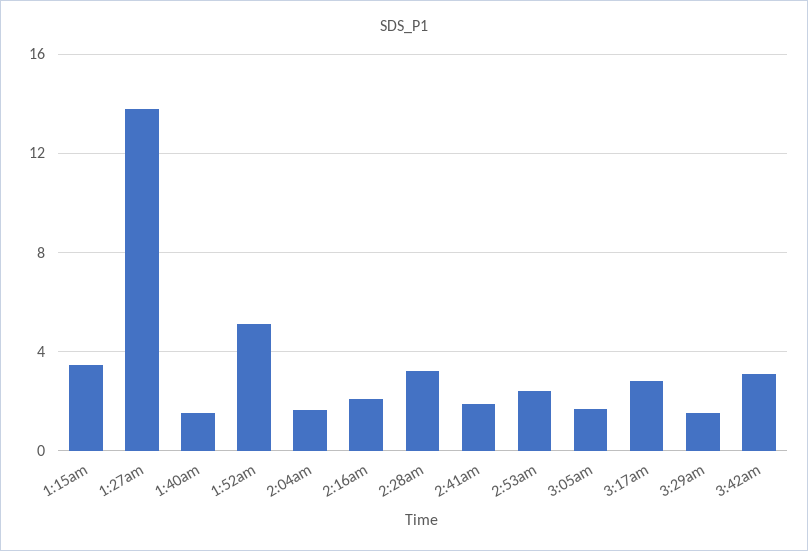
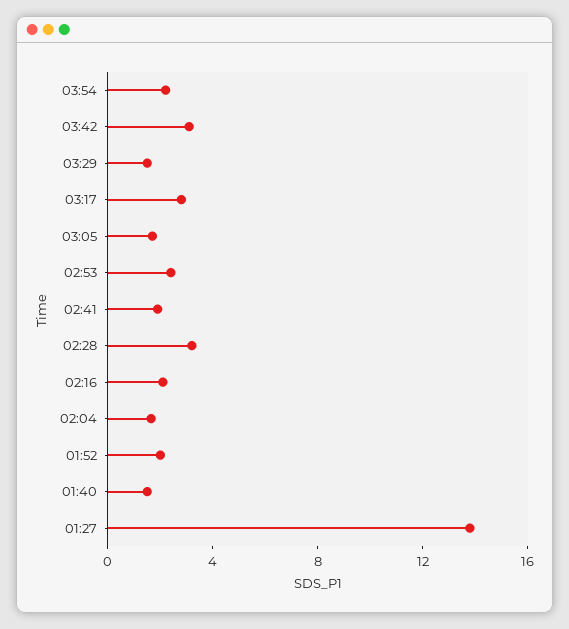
1:15am: 3.5 -> none
1:52am: 5 -> 2
03:54: none -> 2

